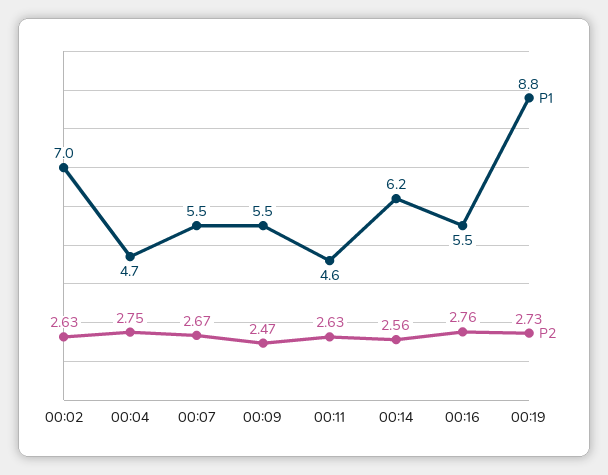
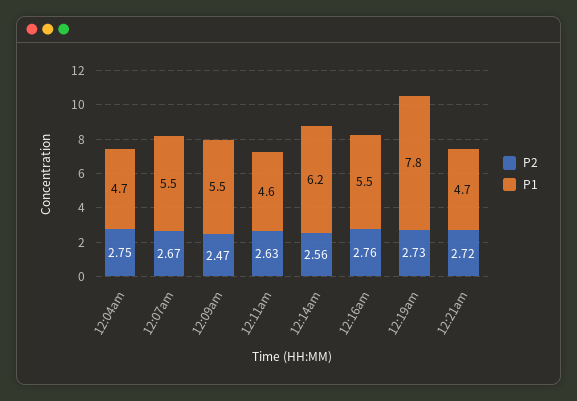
P1, 00:02: 7 -> none
P2, 00:02: 2.63 -> none
P1, 00:19: 8.8 -> 7.8
P2, 12:21am: none -> 2.72
P1, 12:21am: none -> 4.7

